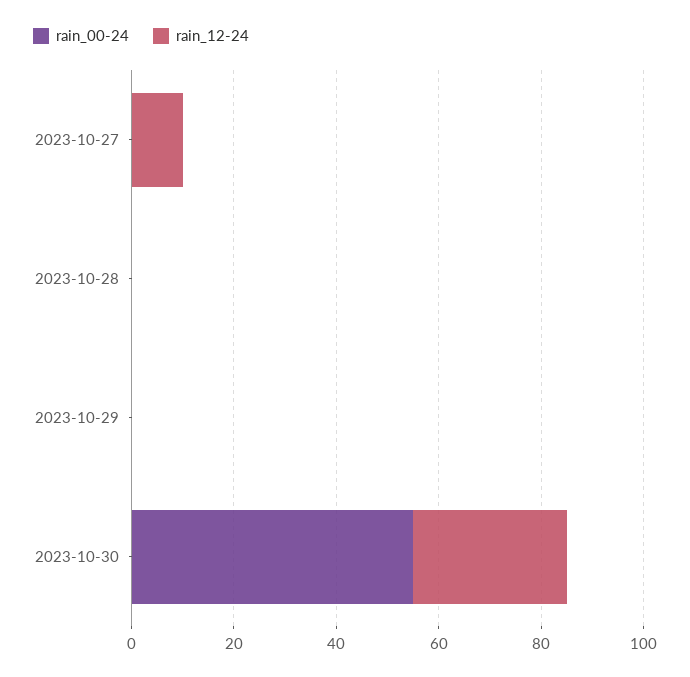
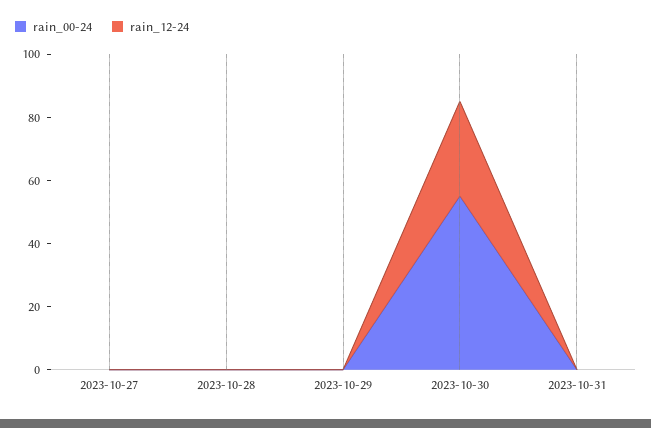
rain_12-24, 2023-10-27: 10 -> 0
rain_00-24, 2023-10-31: none -> 0
rain_12-24, 2023-10-31: none -> 0

